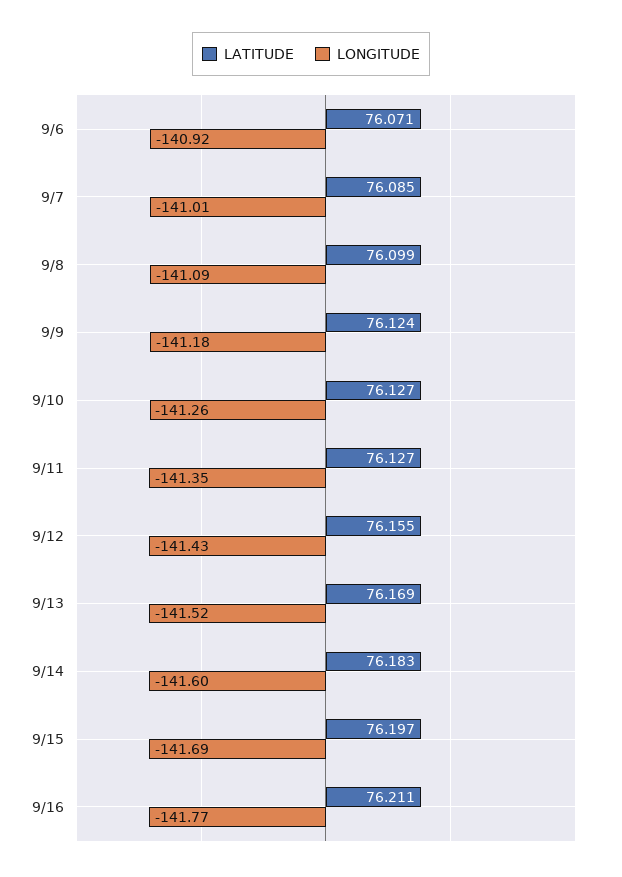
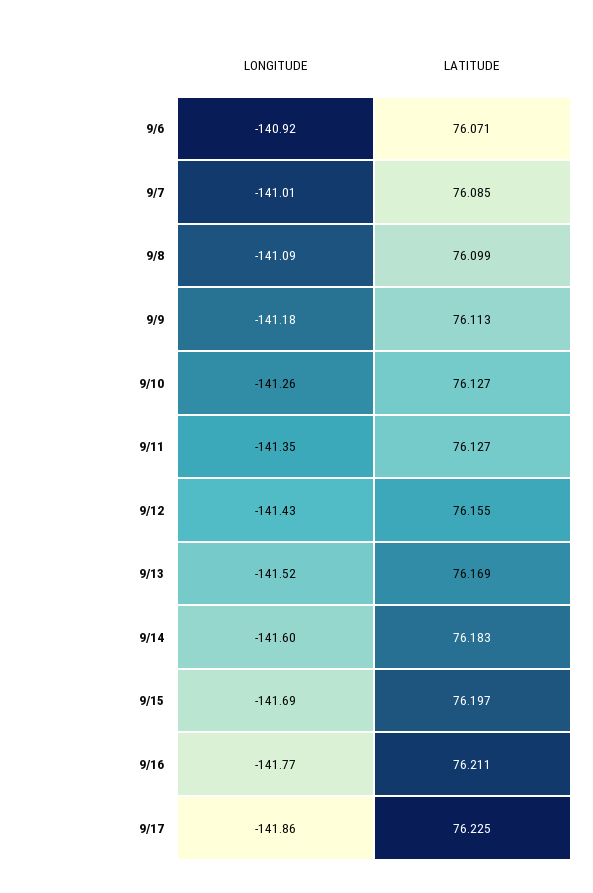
LATITUDE, 9/9: 76.124 -> 76.113
LONGITUDE, 9/17: none -> -141.86
LATITUDE, 9/17: none -> 76.225

